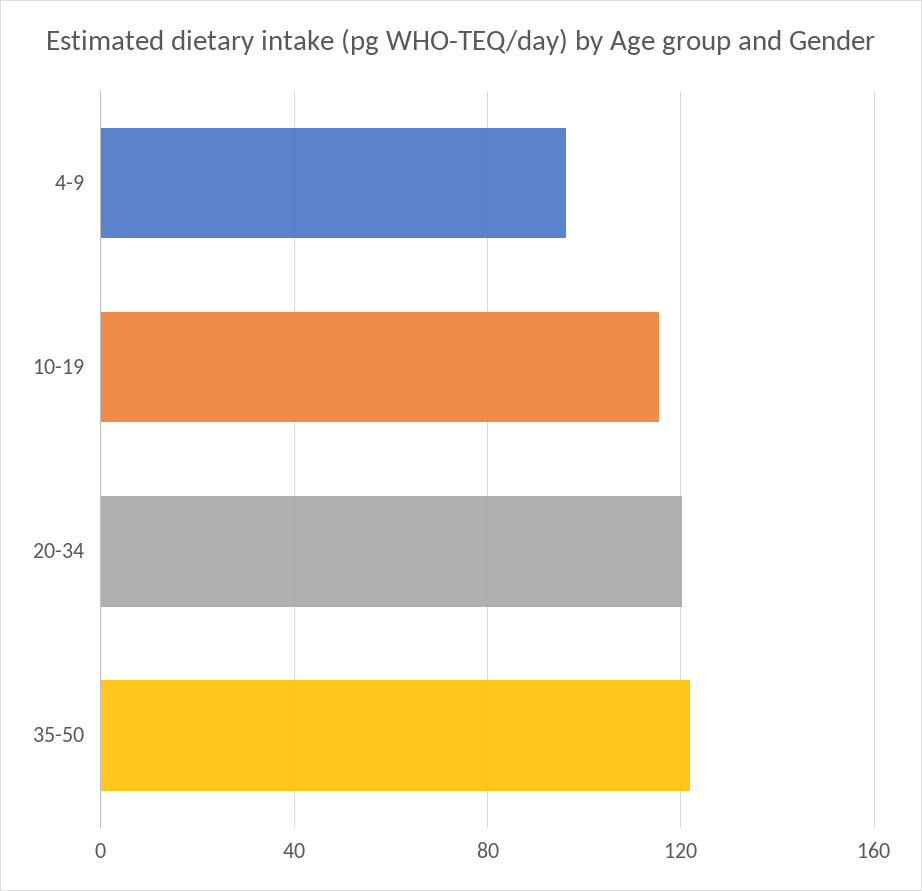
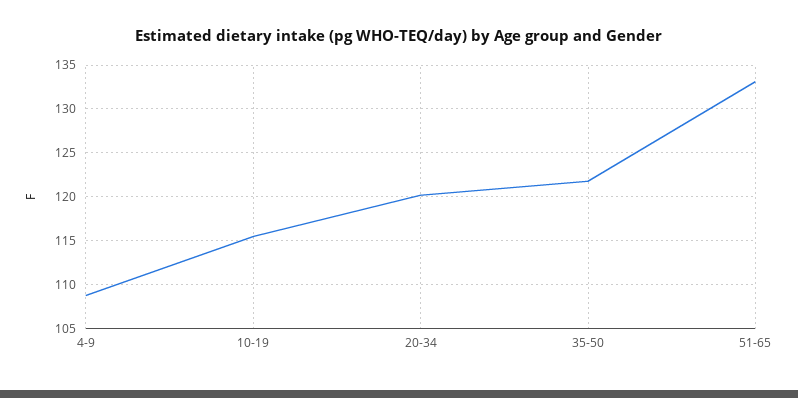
4-9: 95 -> 109
51-65: none -> 133

